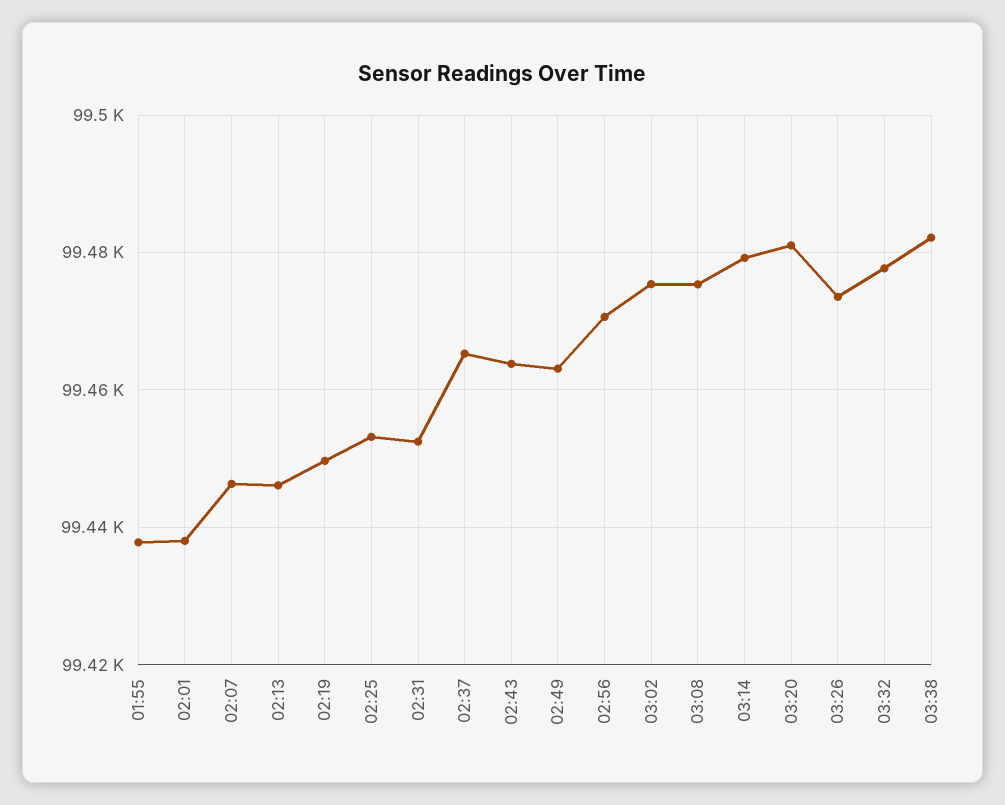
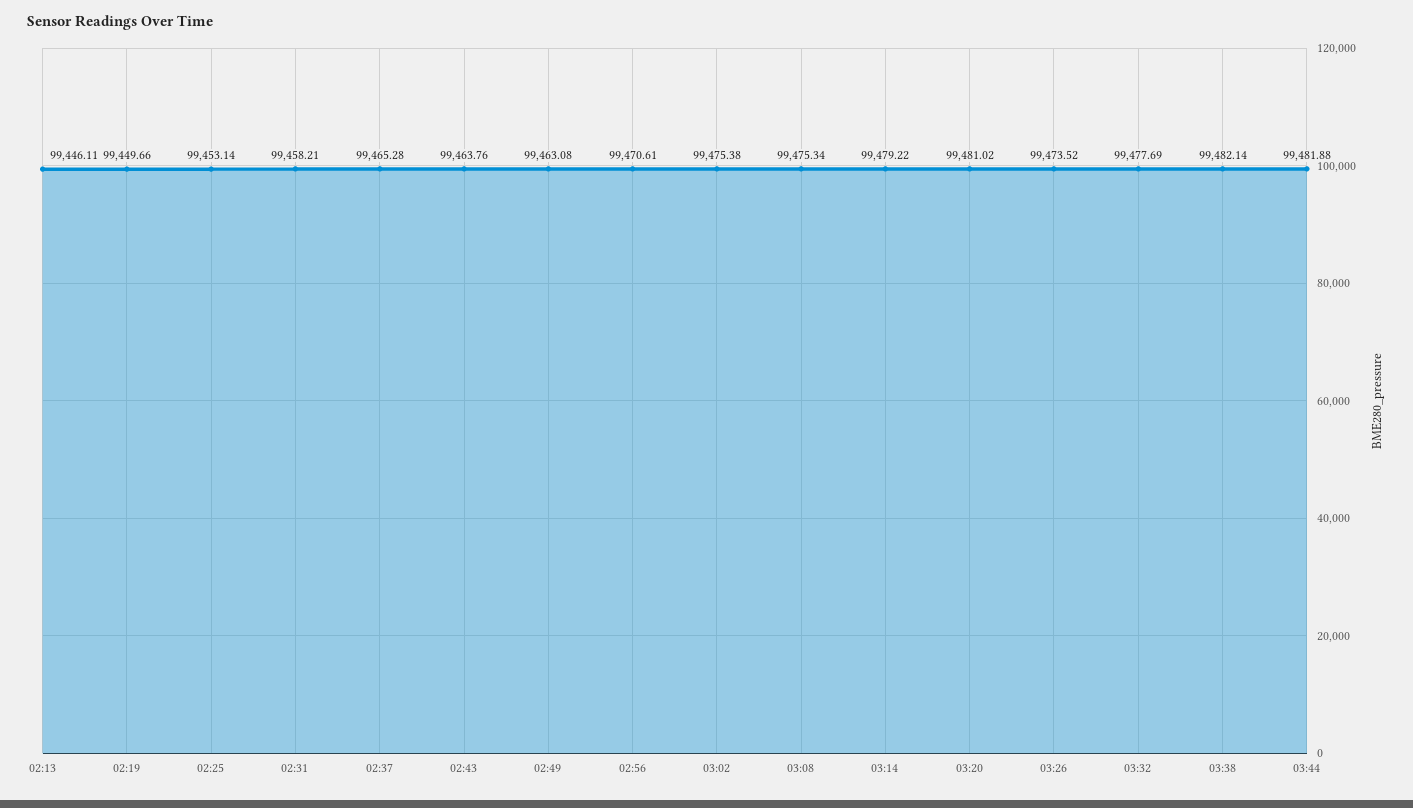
01:55: 99438 -> none
02:01: 99438 -> none
02:07: 99446 -> none
02:31: 99452 -> 99458.21
03:44: none -> 99481.88

